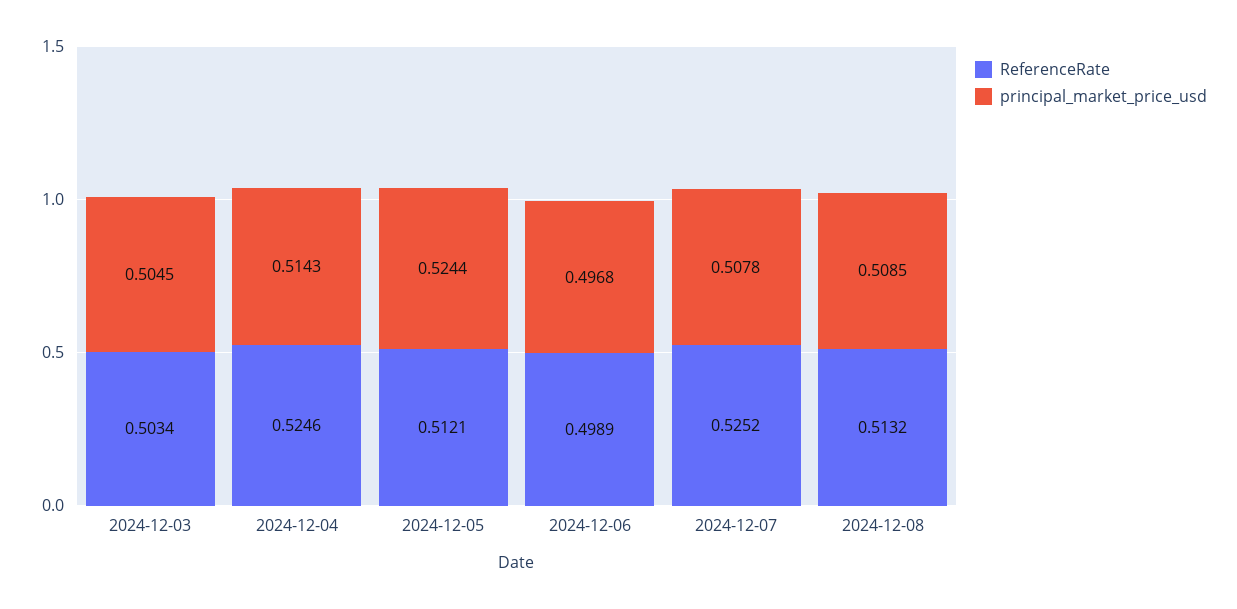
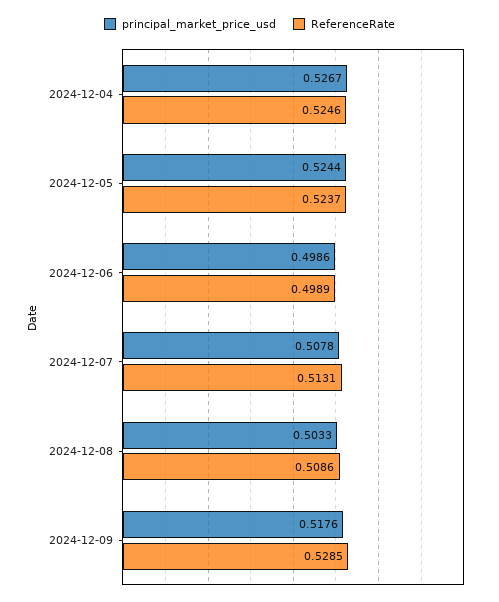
ReferenceRate, 2024-12-03: 0.5034 -> none
principal_market_price_usd, 2024-12-03: 0.5045 -> none
principal_market_price_usd, 2024-12-04: 0.5143 -> 0.5267
ReferenceRate, 2024-12-05: 0.5121 -> 0.5237
principal_market_price_usd, 2024-12-06: 0.4968 -> 0.4986
ReferenceRate, 2024-12-07: 0.5252 -> 0.5131
ReferenceRate, 2024-12-08: 0.5132 -> 0.5086
principal_market_price_usd, 2024-12-08: 0.5085 -> 0.5033
principal_market_price_usd, 2024-12-09: none -> 0.5176
ReferenceRate, 2024-12-09: none -> 0.5285

